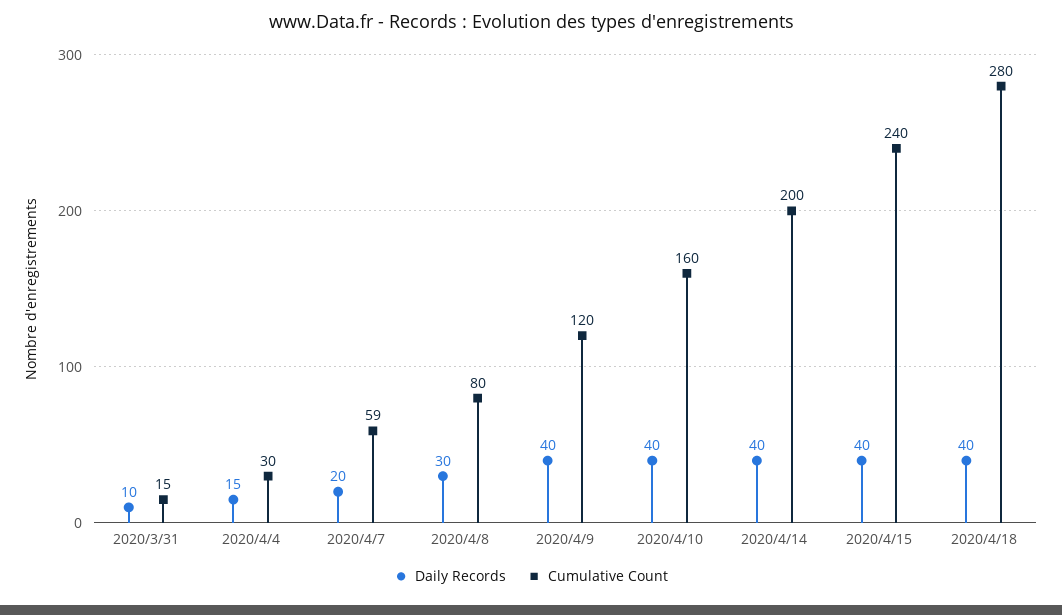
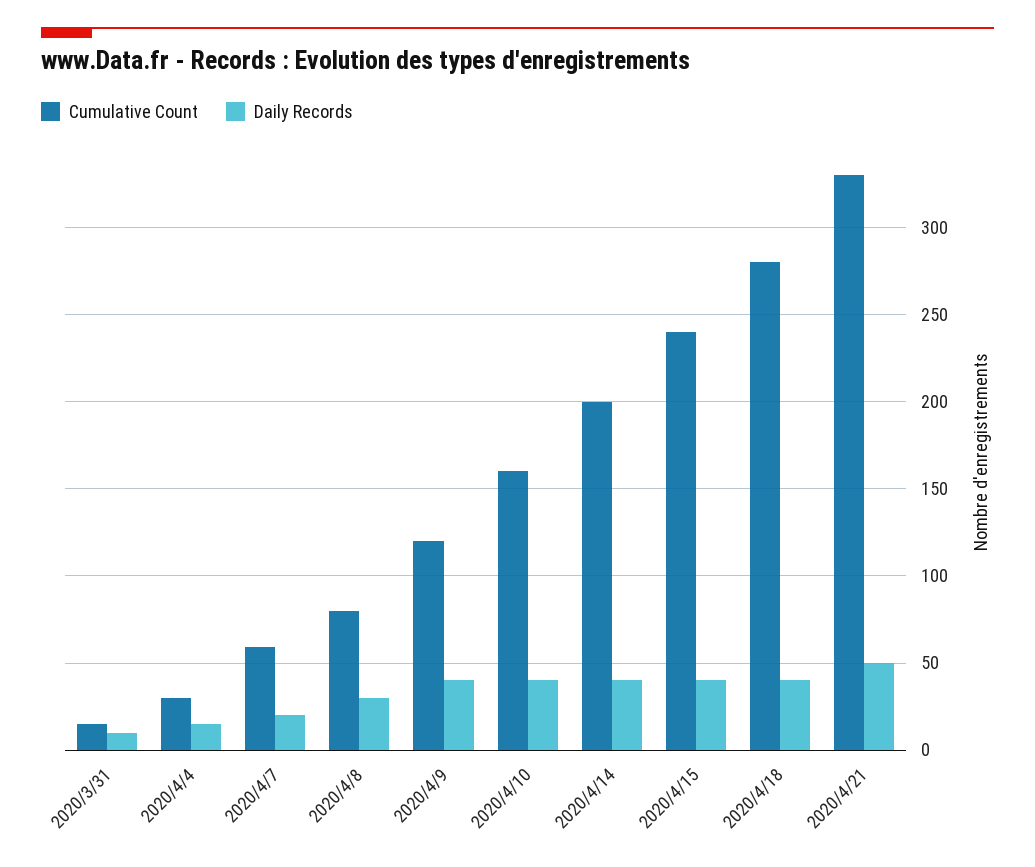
Cumulative Count, 2020/4/21: none -> 330
Daily Records, 2020/4/21: none -> 50

